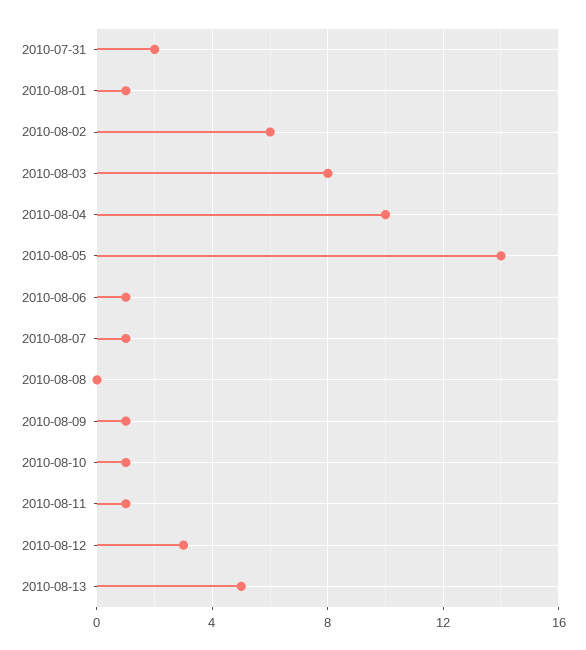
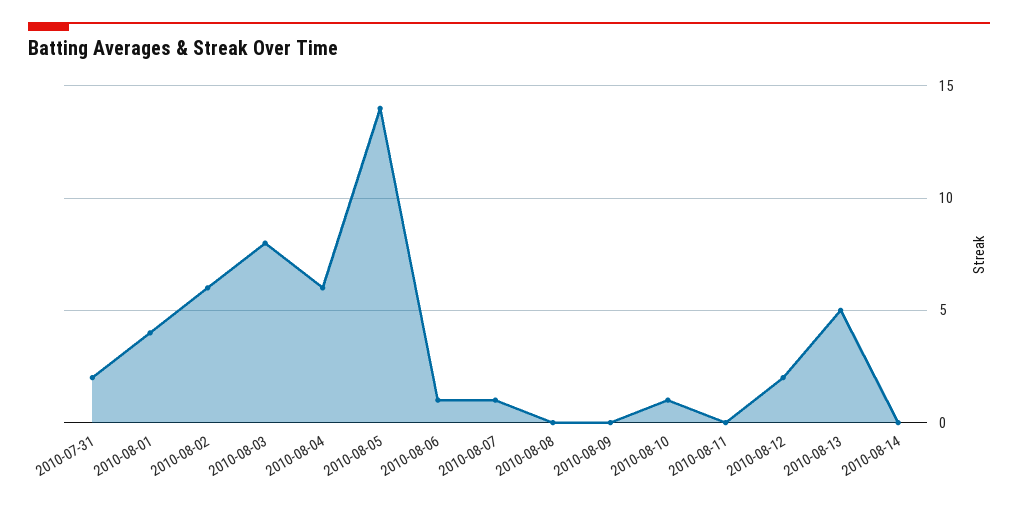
2010-08-01: 1 -> 4
2010-08-04: 10 -> 6
2010-08-09: 1 -> 0
2010-08-11: 1 -> 0
2010-08-12: 3 -> 2
2010-08-14: none -> 0

